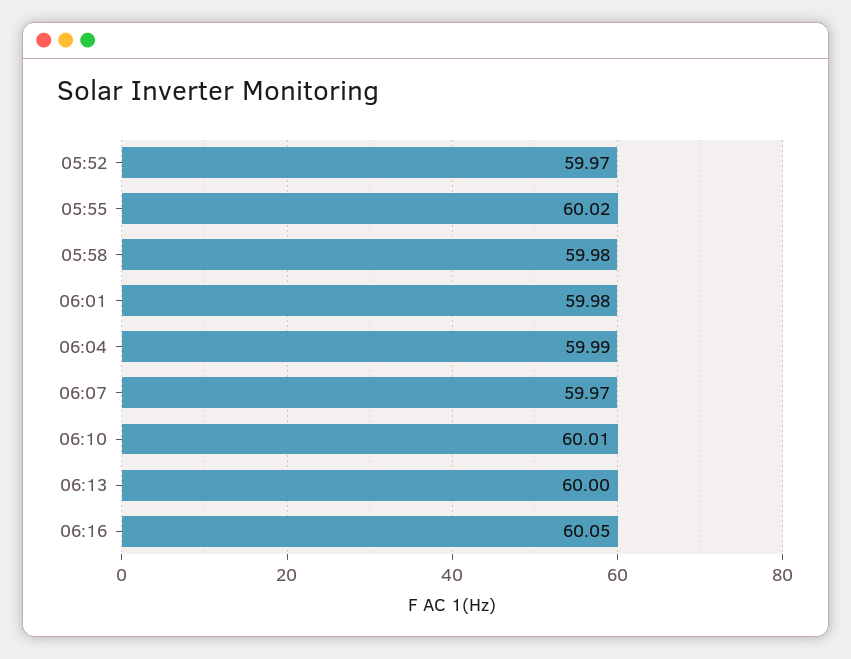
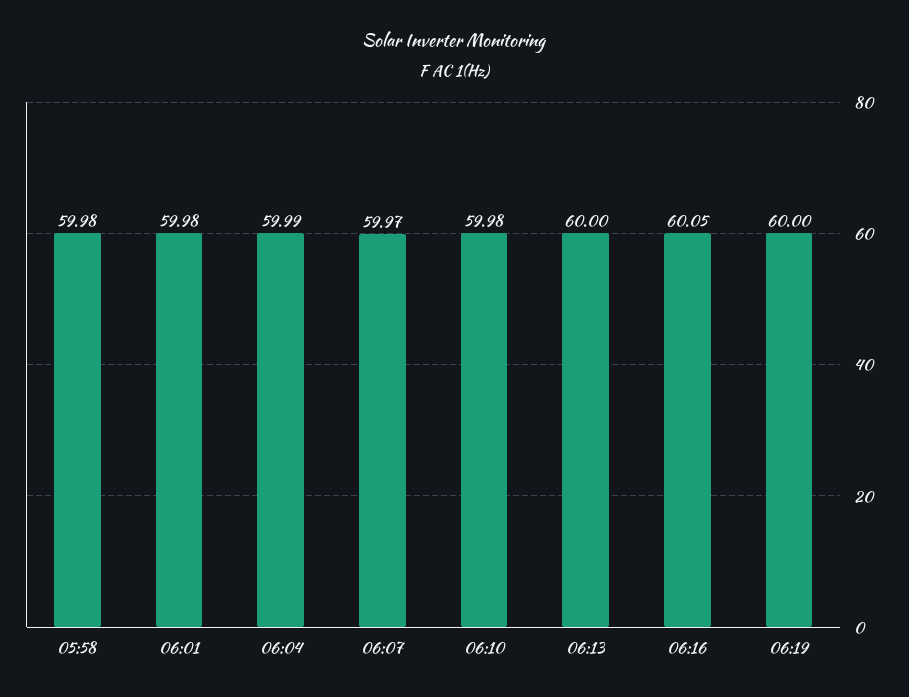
05:52: 59.97 -> none
05:55: 60.02 -> none
06:10: 60.01 -> 59.98
06:19: none -> 60

